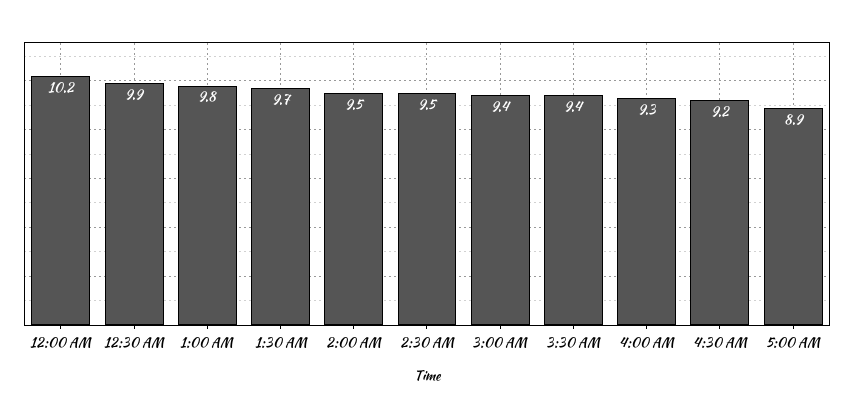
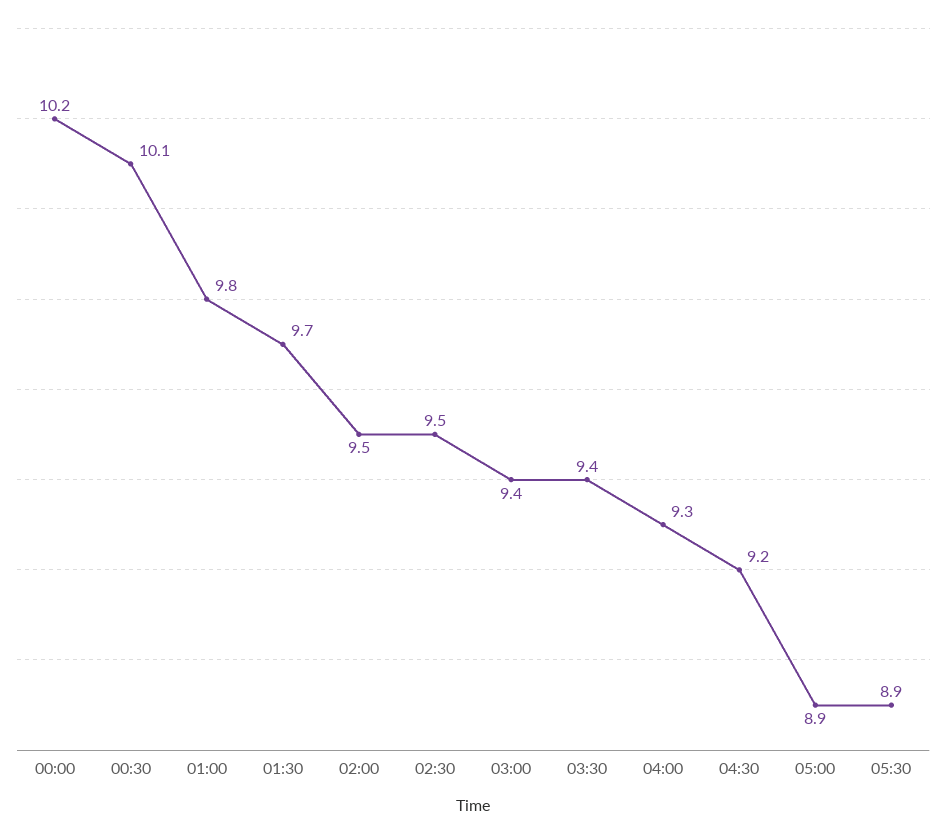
12:30 AM: 9.9 -> 10.1
05:30: none -> 8.9

